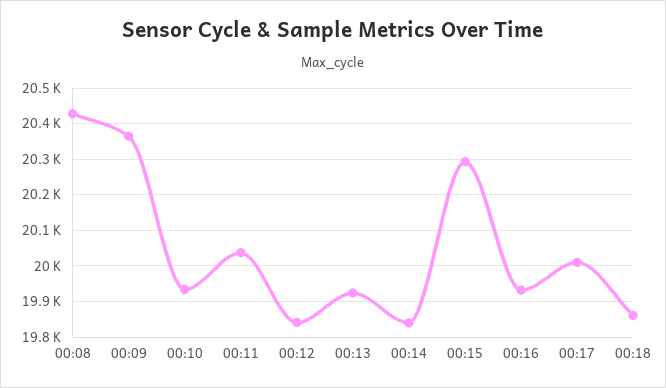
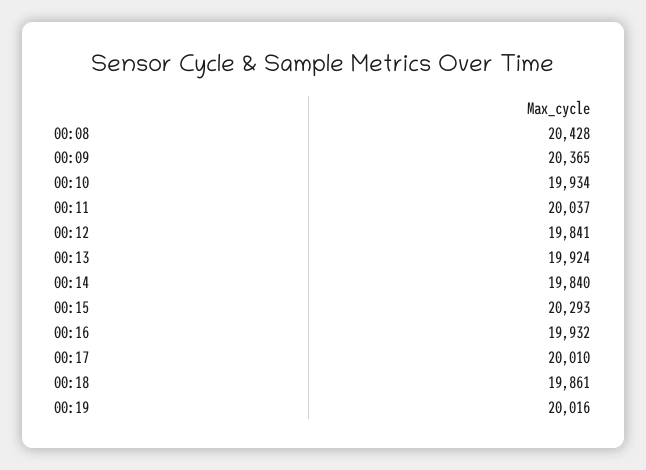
00:19: none -> 20016

